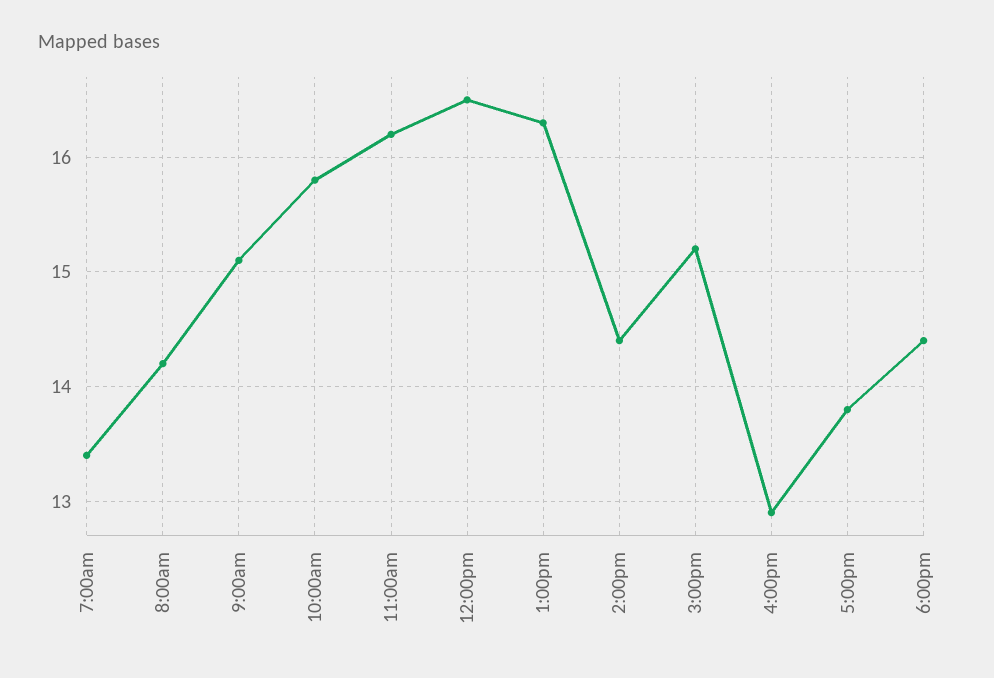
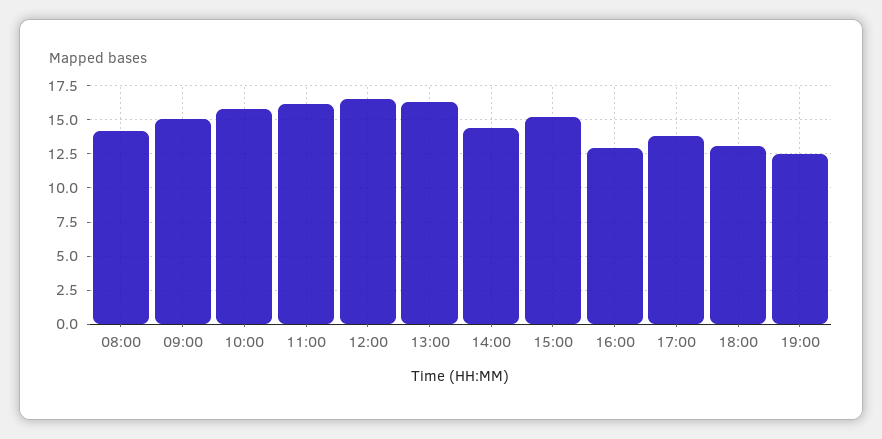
7:00am: 13.4 -> none
6:00pm: 14.4 -> 13
19:00: none -> 12.5

